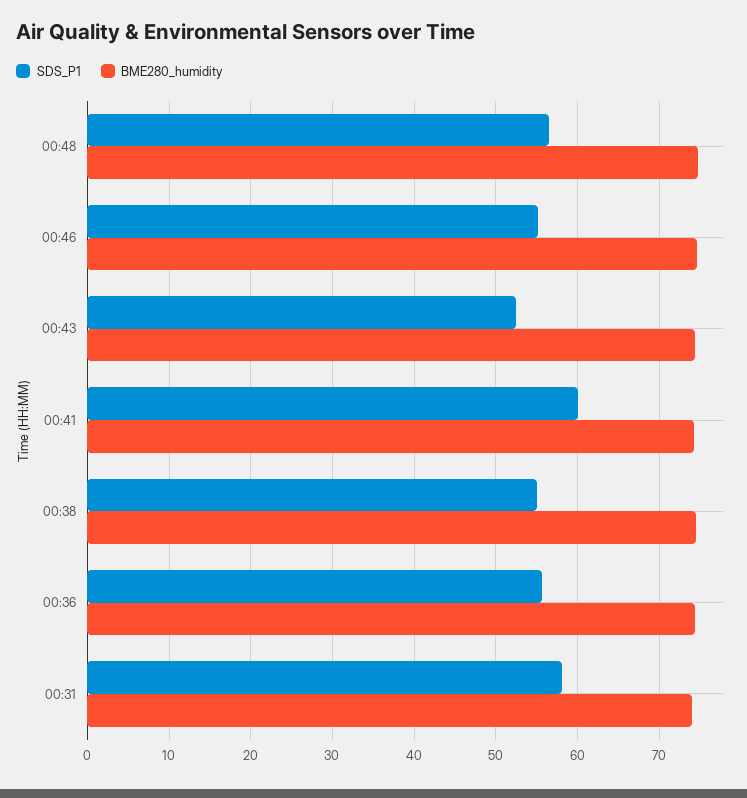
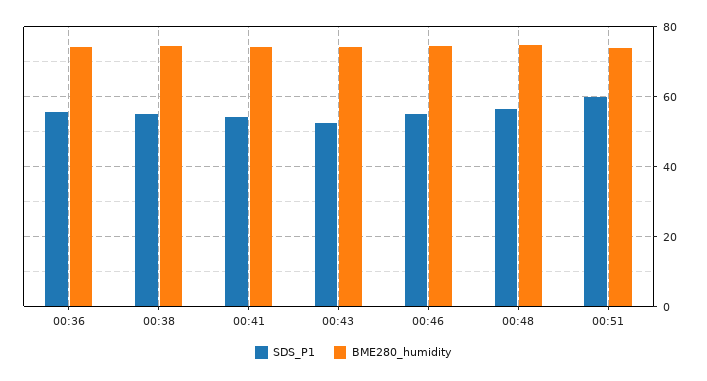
SDS_P1, 00:41: 60 -> 54
SDS_P1, 00:31: 58 -> none
BME280_humidity, 00:31: 74 -> none
SDS_P1, 00:51: none -> 60
BME280_humidity, 00:51: none -> 74

